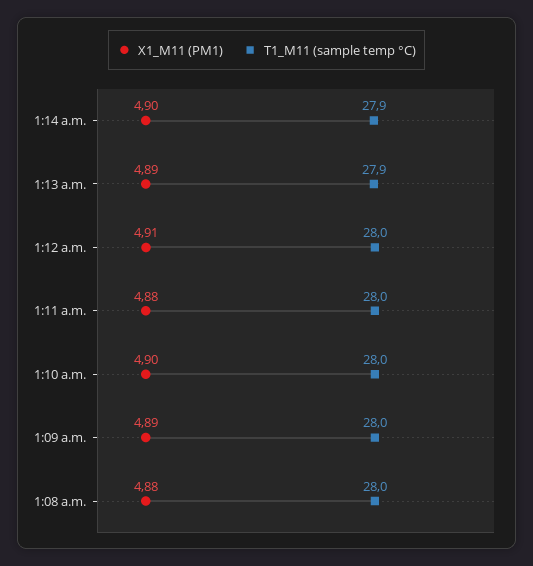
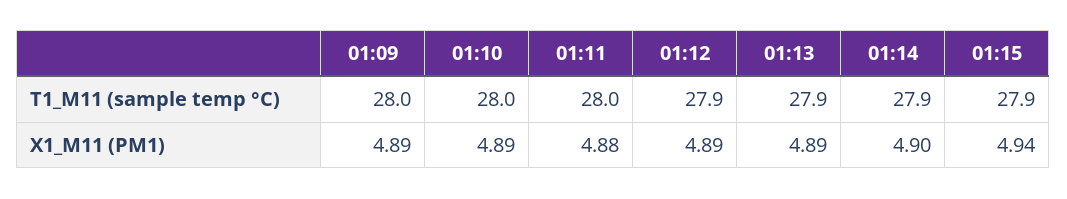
X1_M11 (PM1), 1:12 a.m.: 4.91 -> 4.89
T1_M11 (sample temp °C), 1:12 a.m.: 28 -> 27.9
X1_M11 (PM1), 1:10 a.m.: 4.9 -> 4.89
X1_M11 (PM1), 1:08 a.m.: 4.88 -> none
T1_M11 (sample temp °C), 1:08 a.m.: 28 -> none
T1_M11 (sample temp °C), 01:15: none -> 27.9
X1_M11 (PM1), 01:15: none -> 4.94

